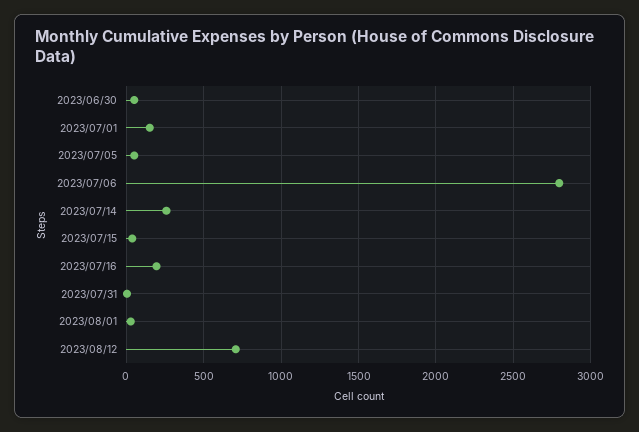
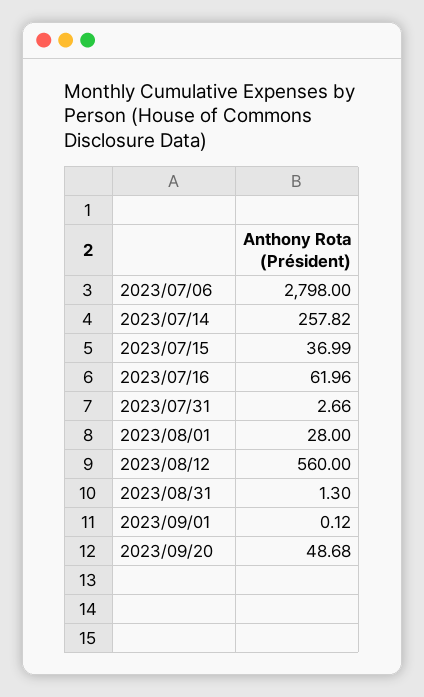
2023/06/30: 50 -> none
2023/07/01: 150 -> none
2023/07/05: 50 -> none
2023/07/16: 200 -> 61.96
2023/08/12: 700 -> 560
2023/08/31: none -> 1.3
2023/09/01: none -> 0.12
2023/09/20: none -> 48.68

